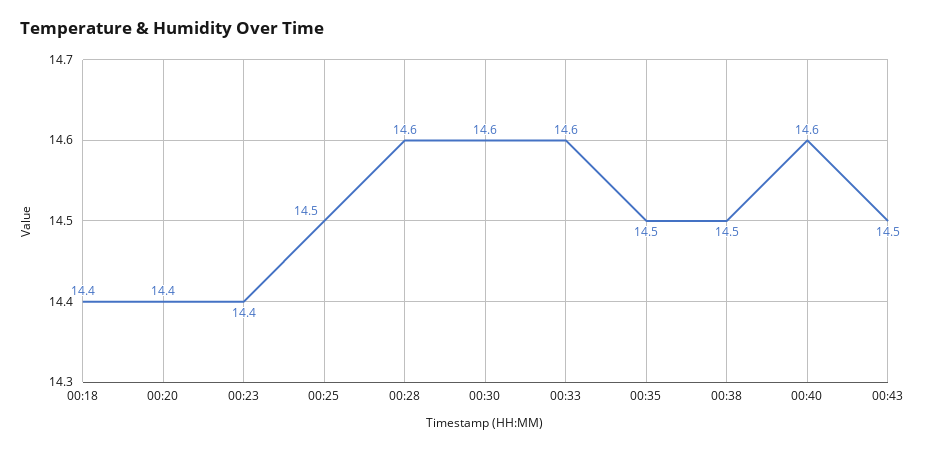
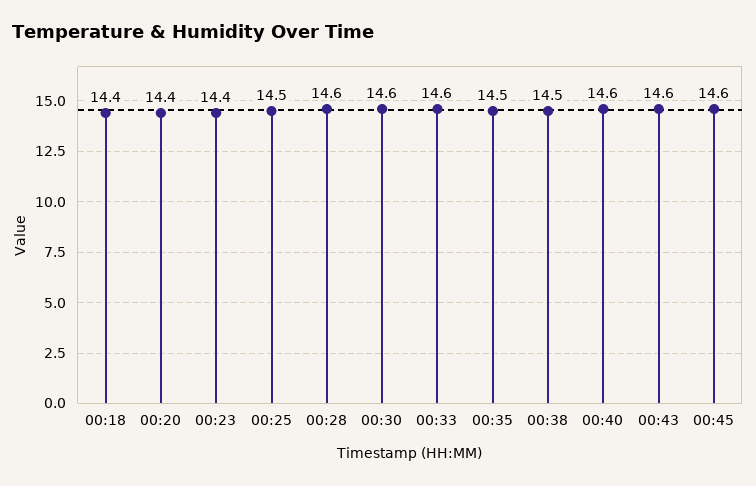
00:43: 14.5 -> 14.6
00:45: none -> 14.6

